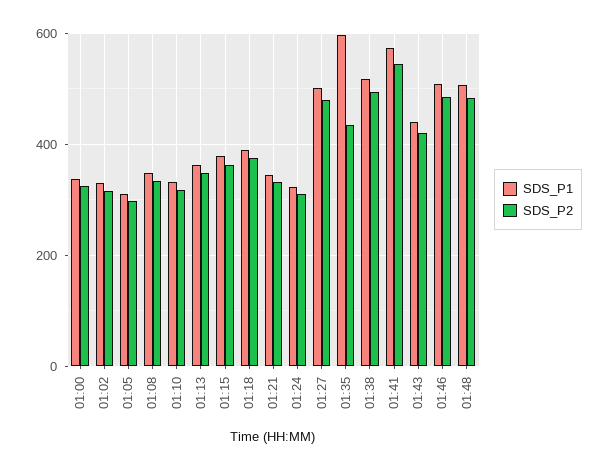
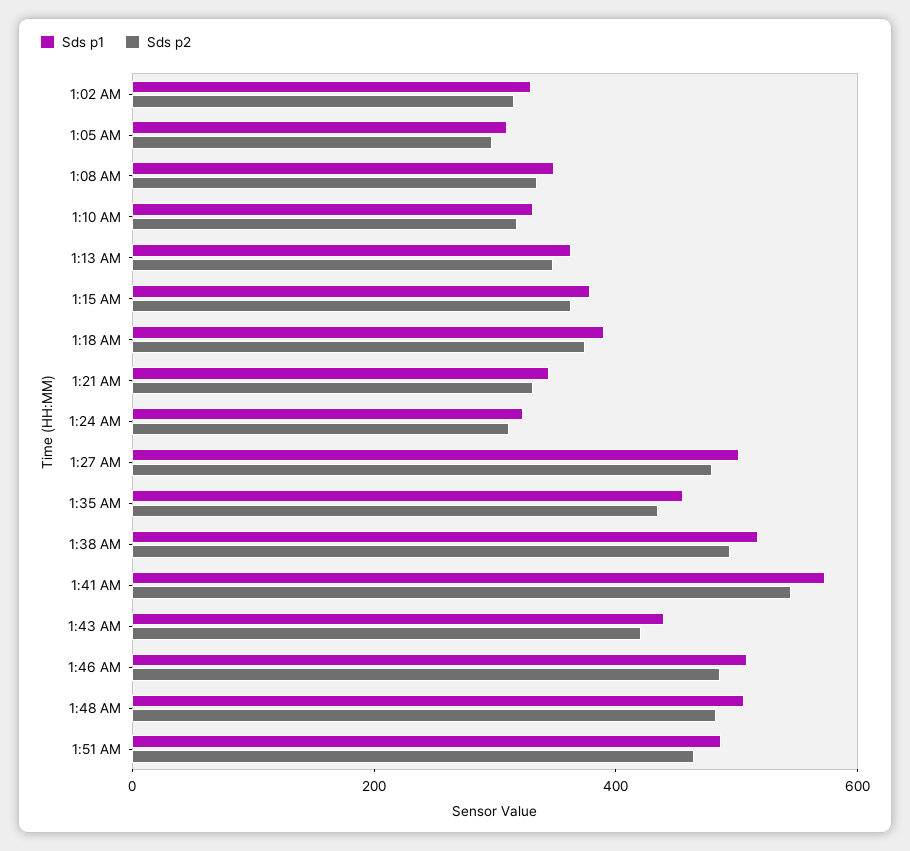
SDS_P1, 01:00: 340 -> none
SDS_P2, 01:00: 320 -> none
SDS_P1, 01:35: 600 -> 450
SDS_P1, 1:51 AM: none -> 500
SDS_P2, 1:51 AM: none -> 450

